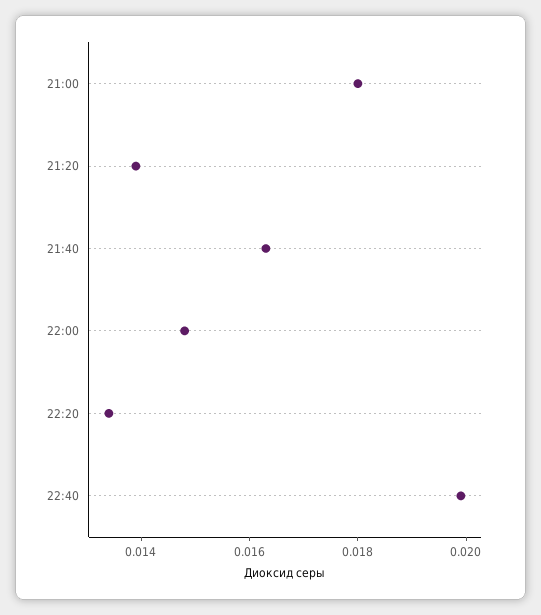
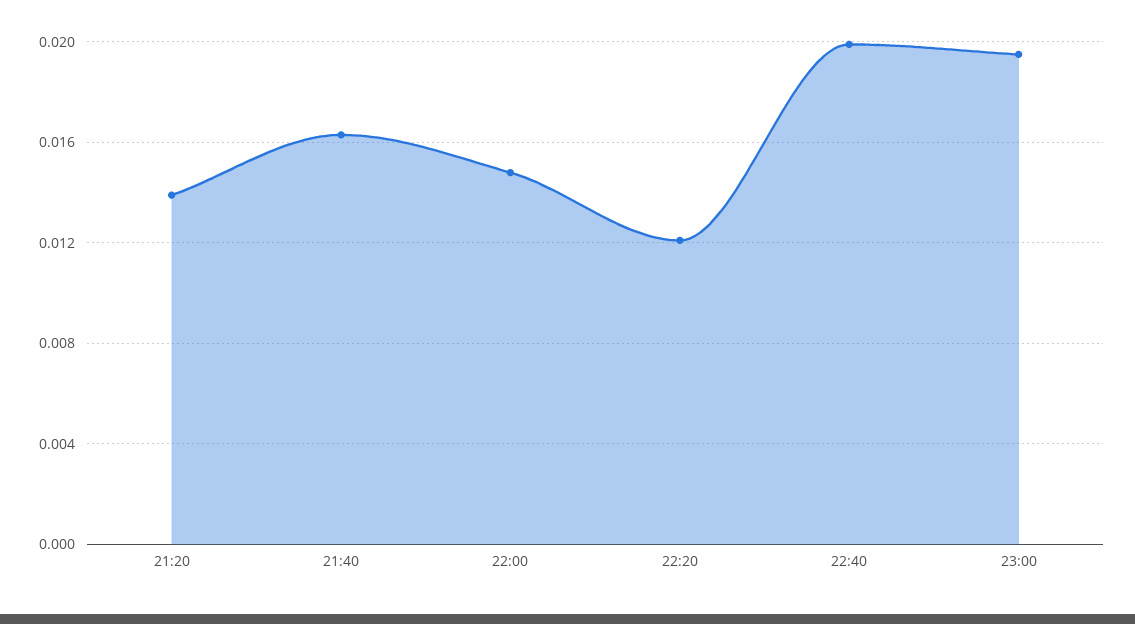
21:00: 0.018 -> none
22:20: 0.0135 -> 0.012
23:00: none -> 0.0195

